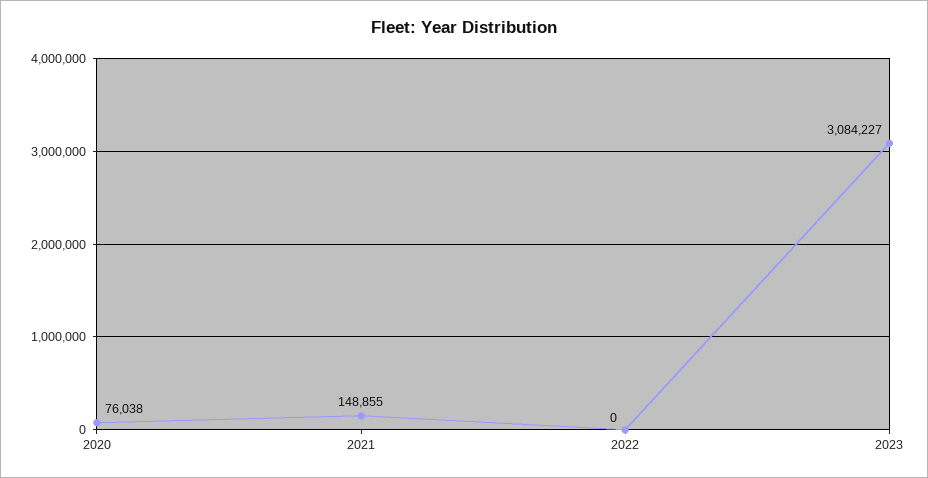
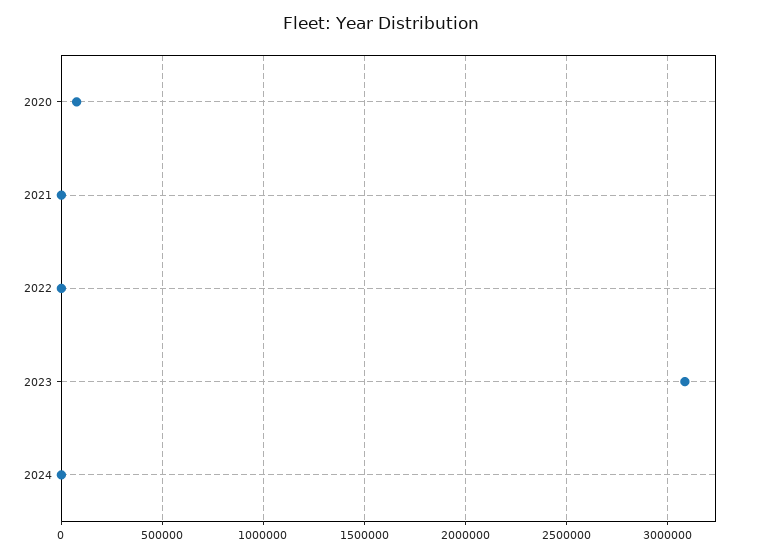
2021: 148855 -> 0
2024: none -> 0

